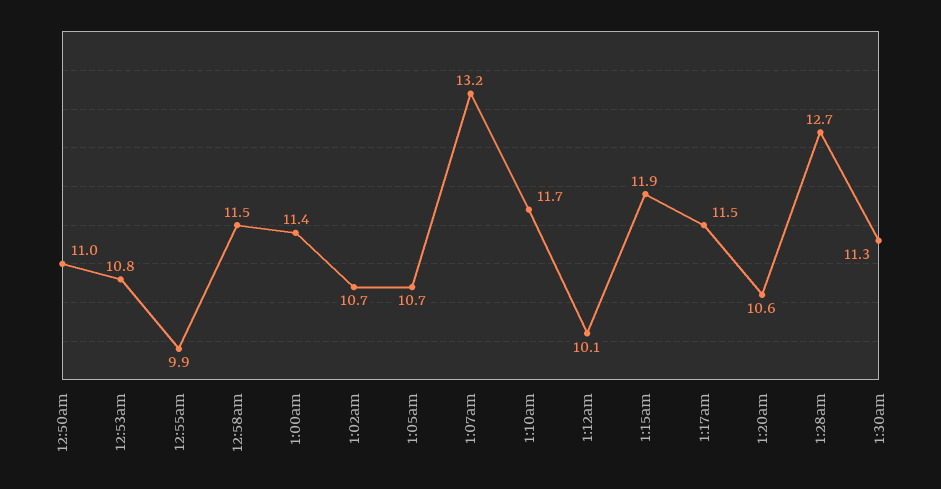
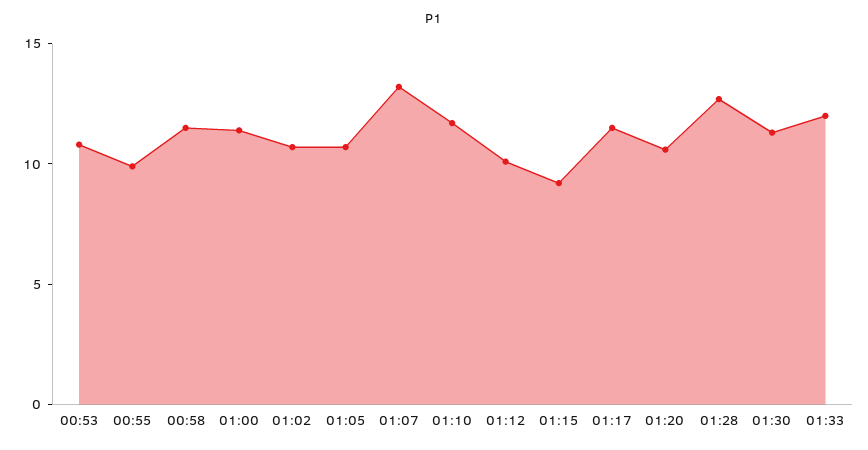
12:50am: 11 -> none
1:15am: 11.9 -> 9
01:33: none -> 12

